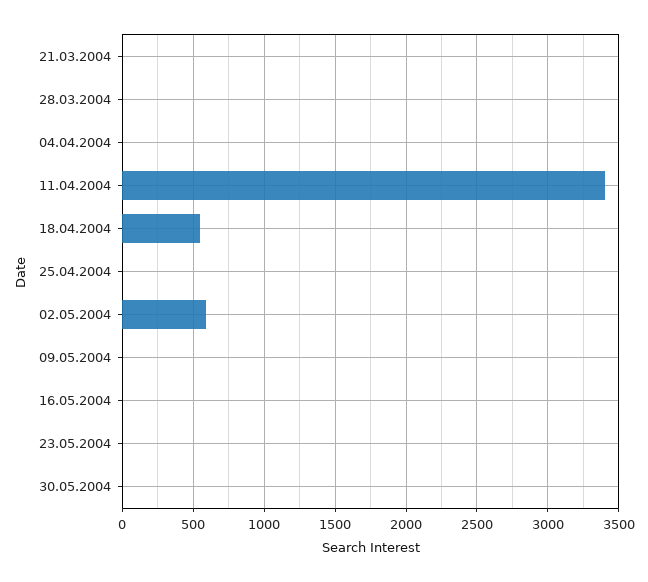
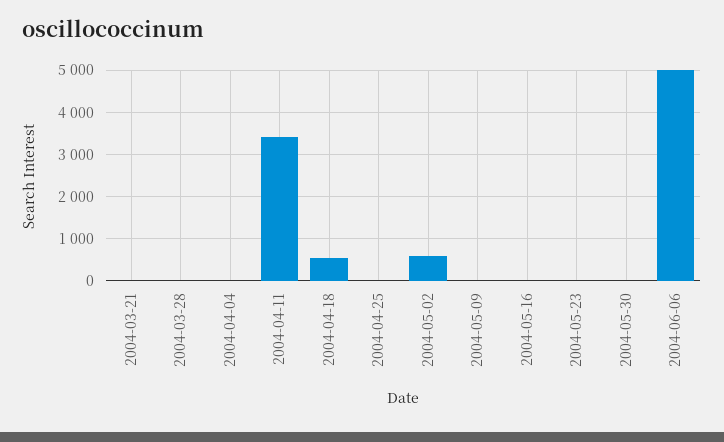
2004-06-06: none -> 5000

